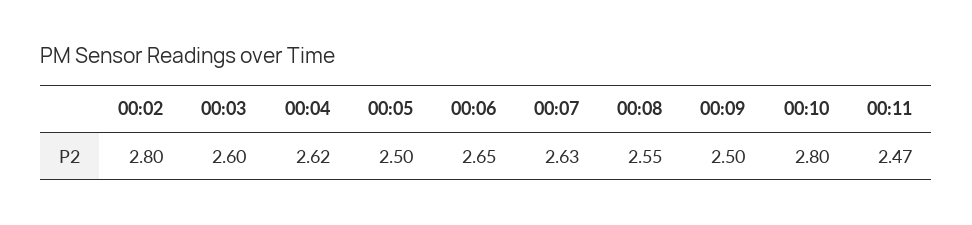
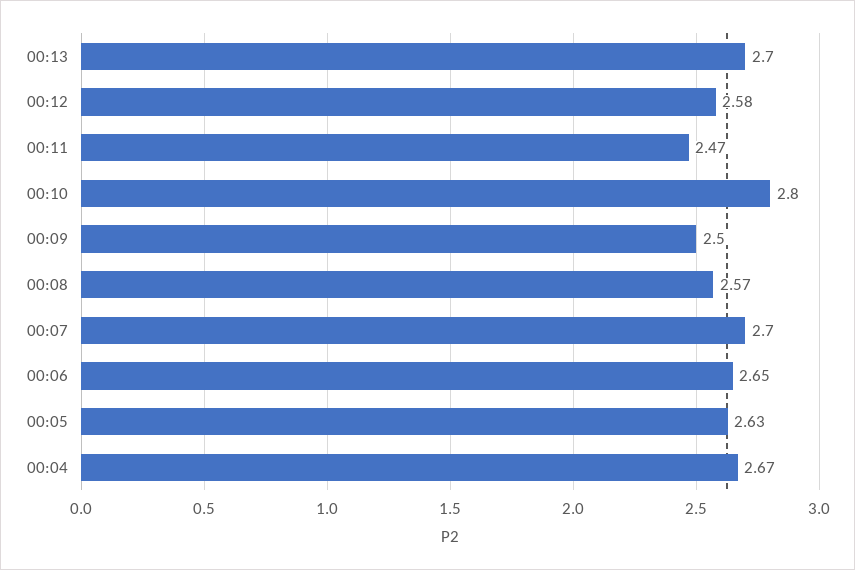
00:02: 2.8 -> none
00:03: 2.6 -> none
00:04: 2.62 -> 2.67
00:05: 2.5 -> 2.63
00:07: 2.63 -> 2.7
00:08: 2.55 -> 2.57
00:13: none -> 2.7
00:12: none -> 2.58

